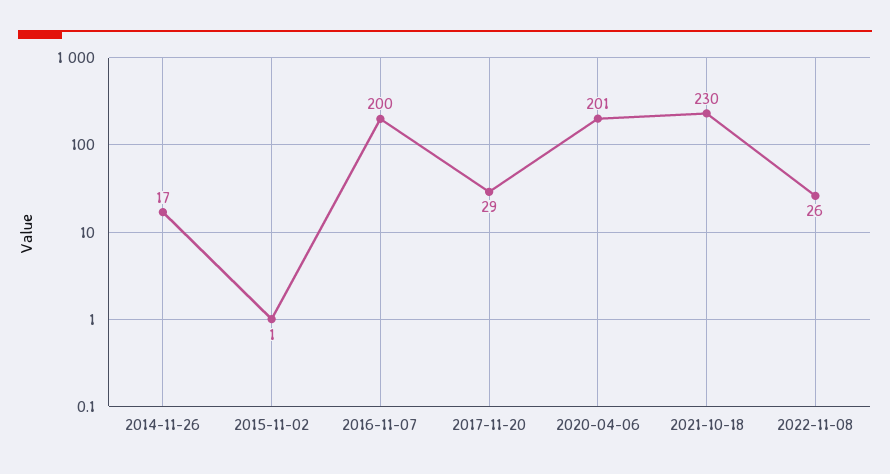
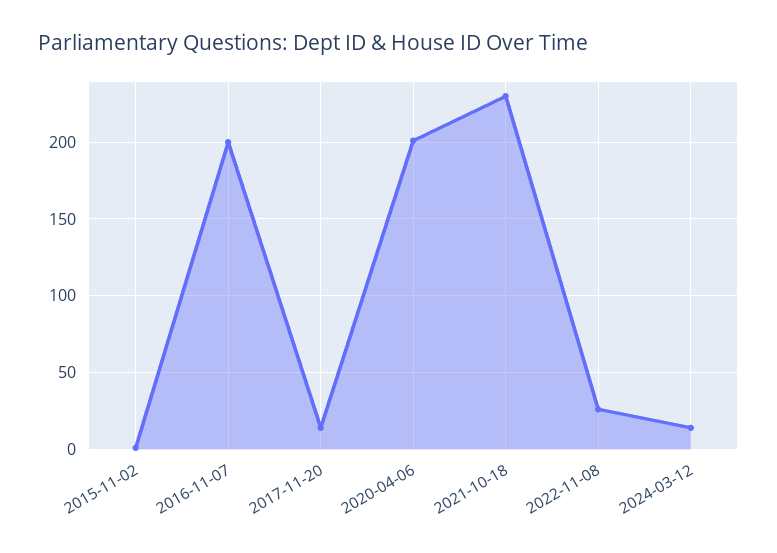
2014-11-26: 17 -> none
2017-11-20: 29 -> 15
2024-03-12: none -> 15

